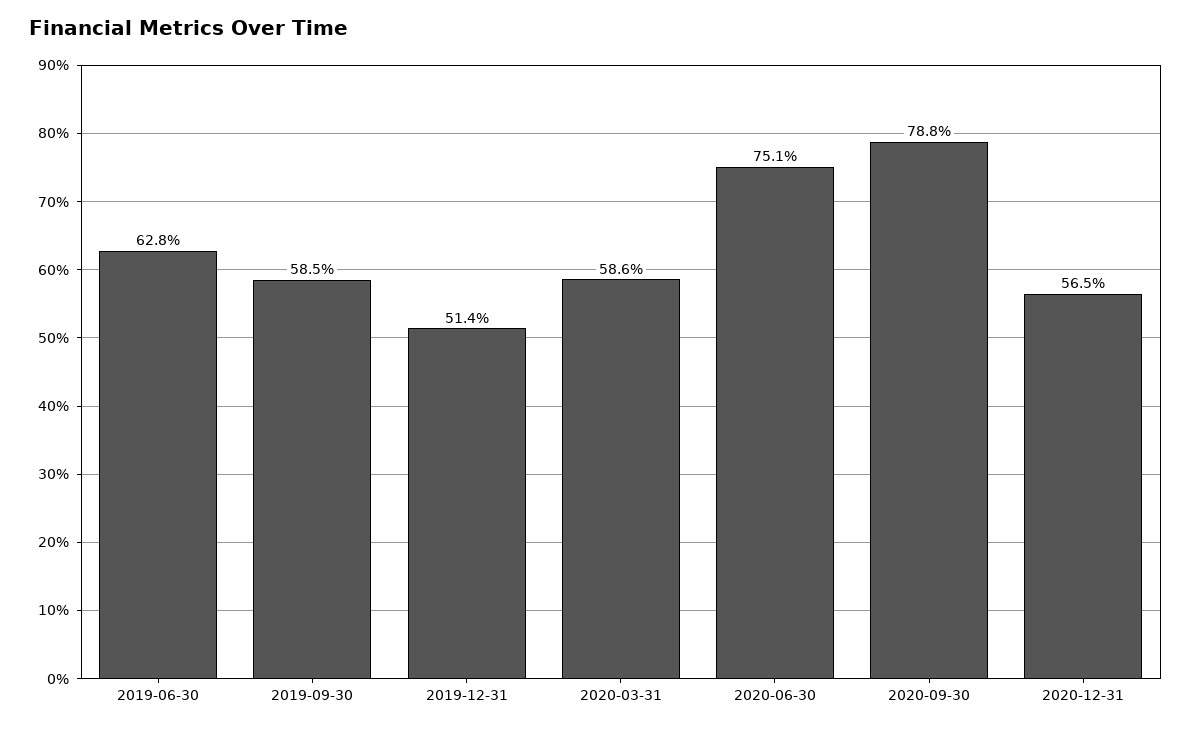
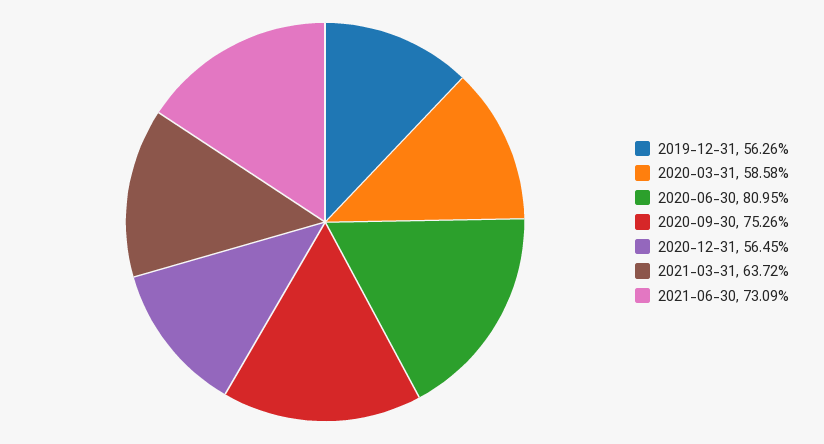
2019-06-30: 62.8 -> none
2019-09-30: 58.5 -> none
2019-12-31: 51.4 -> 56.26
2020-06-30: 75.1 -> 80.95
2020-09-30: 78.8 -> 75.26
2021-03-31: none -> 63.72
2021-06-30: none -> 73.09

